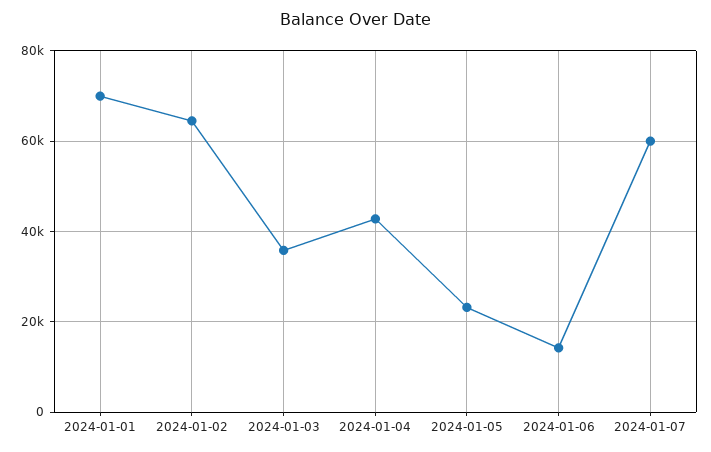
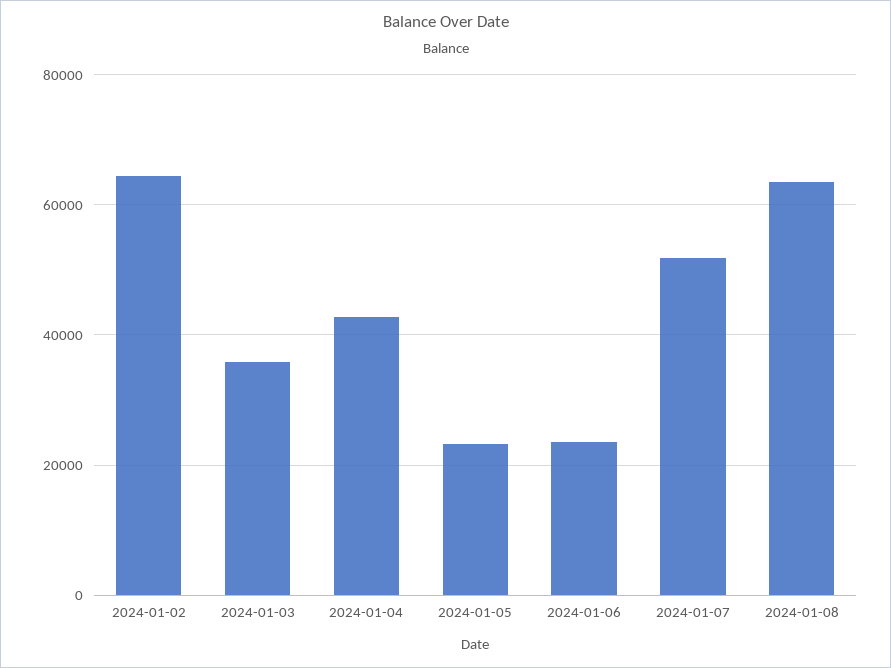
2024-01-01: 70000 -> none
2024-01-06: 14000 -> 24000
2024-01-07: 60000 -> 52000
2024-01-08: none -> 64000

